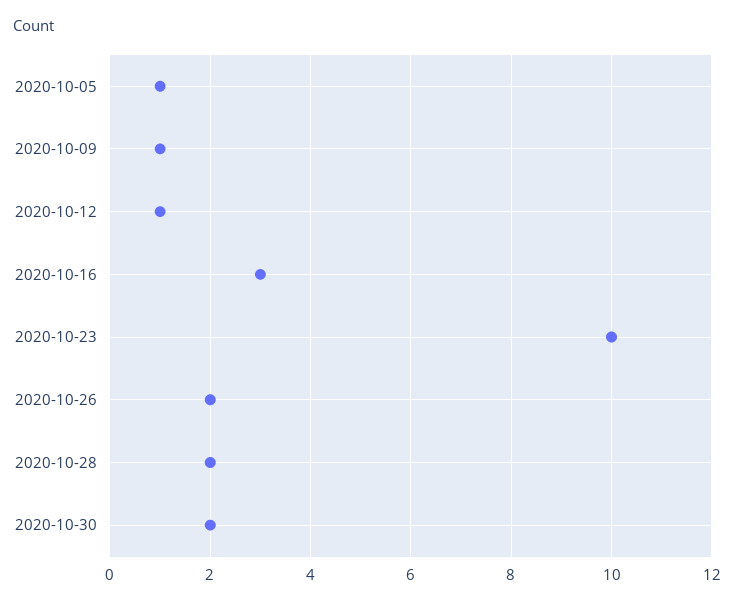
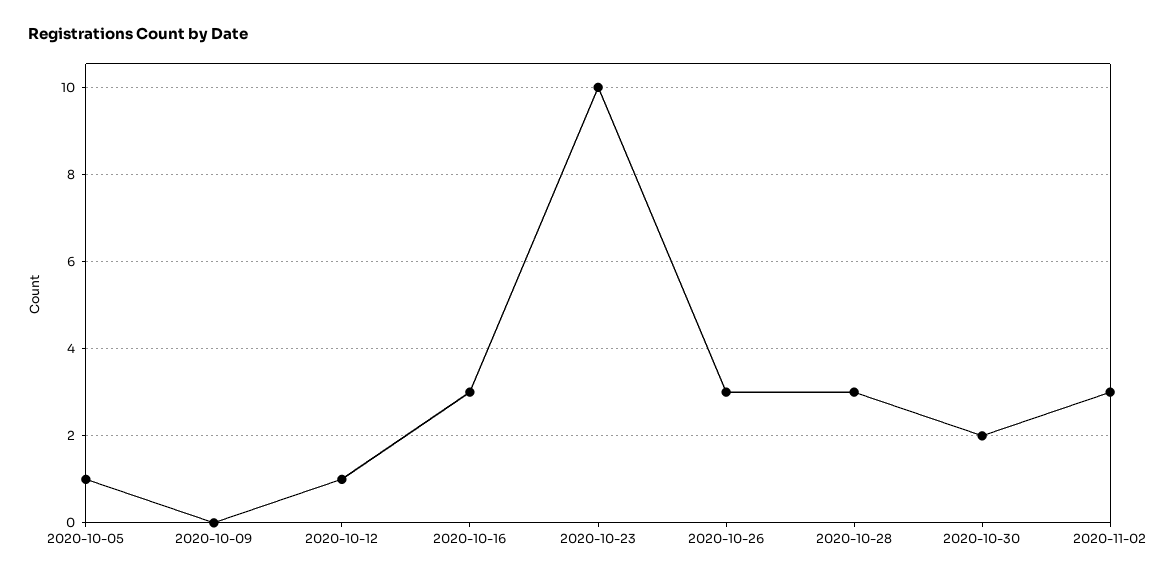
2020-10-09: 1 -> 0
2020-10-26: 2 -> 3
2020-10-28: 2 -> 3
2020-11-02: none -> 3

